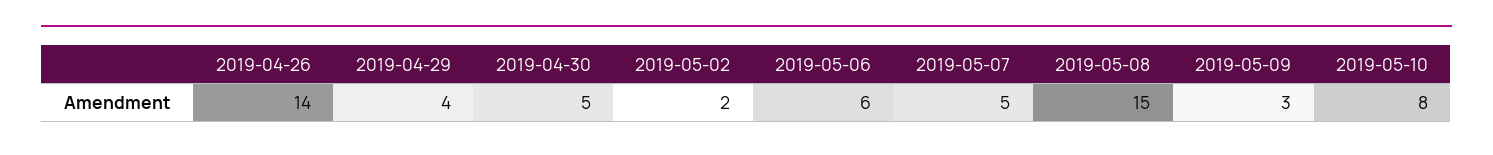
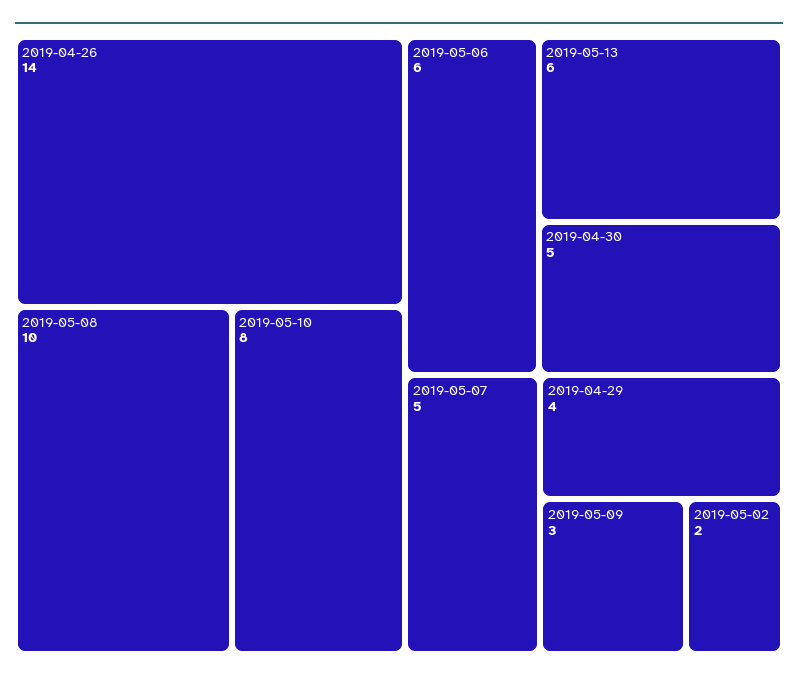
2019-05-08: 15 -> 10
2019-05-13: none -> 6

